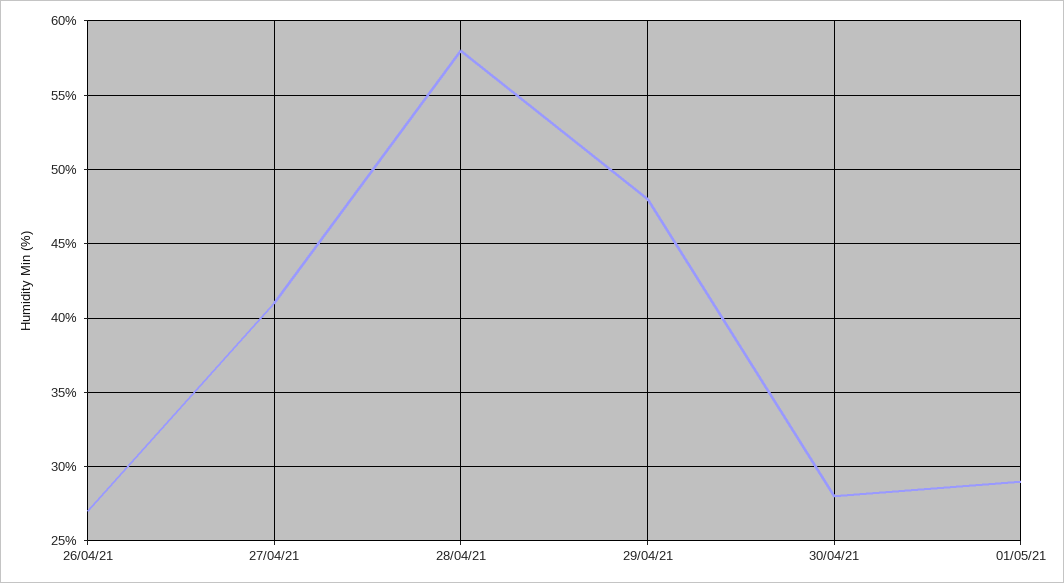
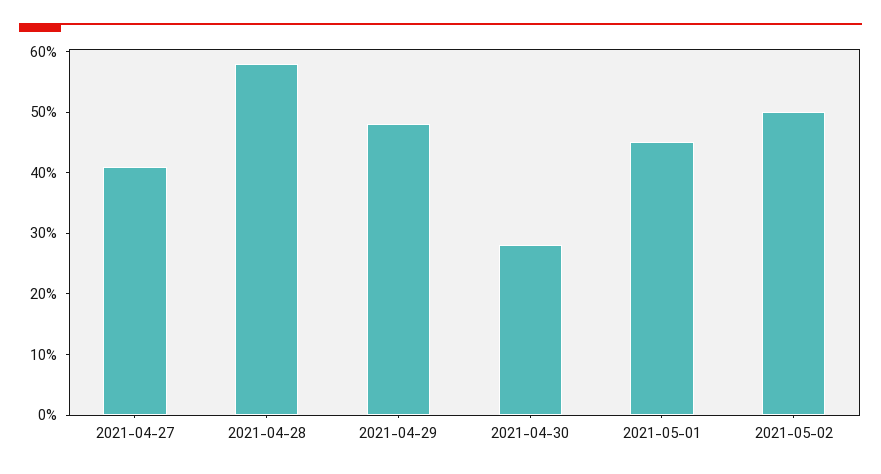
26/04/21: 27 -> none
01/05/21: 29 -> 45
2021-05-02: none -> 50

